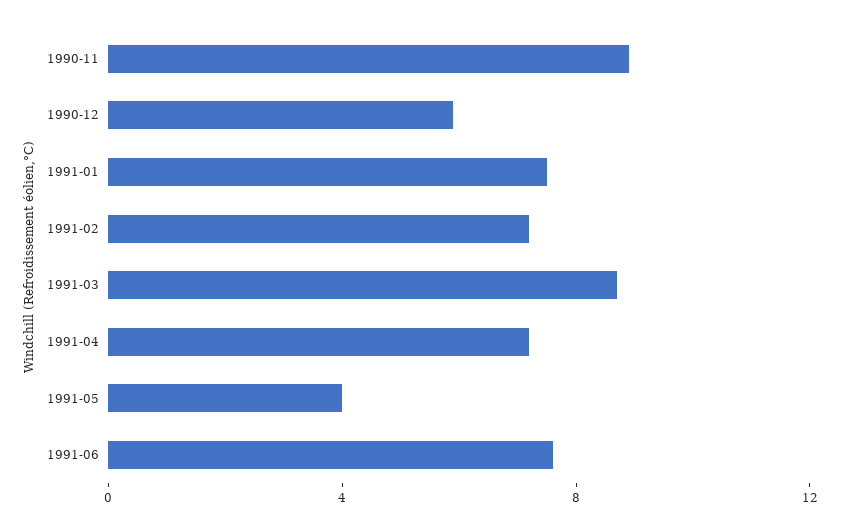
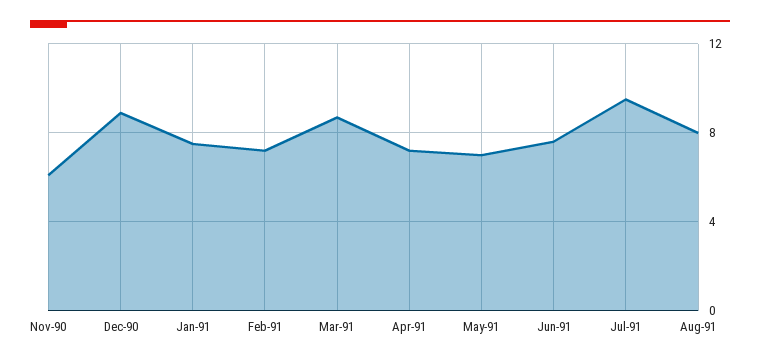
1990-11: 9 -> 6
1990-12: 6 -> 9
1991-05: 4 -> 7
Jul-91: none -> 9.5
Aug-91: none -> 8

